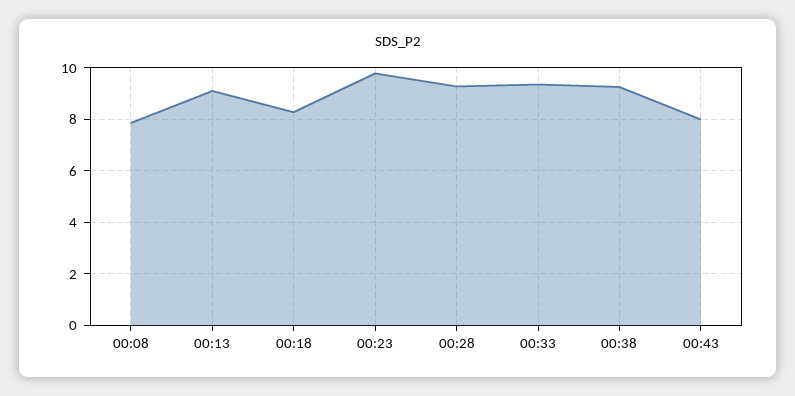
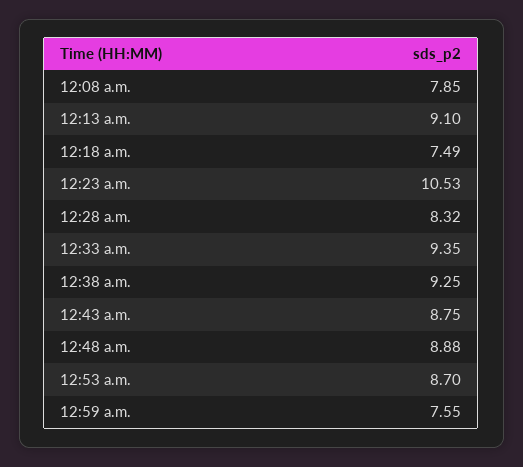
00:18: 8.25 -> 7.49
00:23: 9.75 -> 10.53
00:28: 9.25 -> 8.32
00:43: 8 -> 8.75
12:48 a.m.: none -> 8.88
12:53 a.m.: none -> 8.7
12:59 a.m.: none -> 7.55

